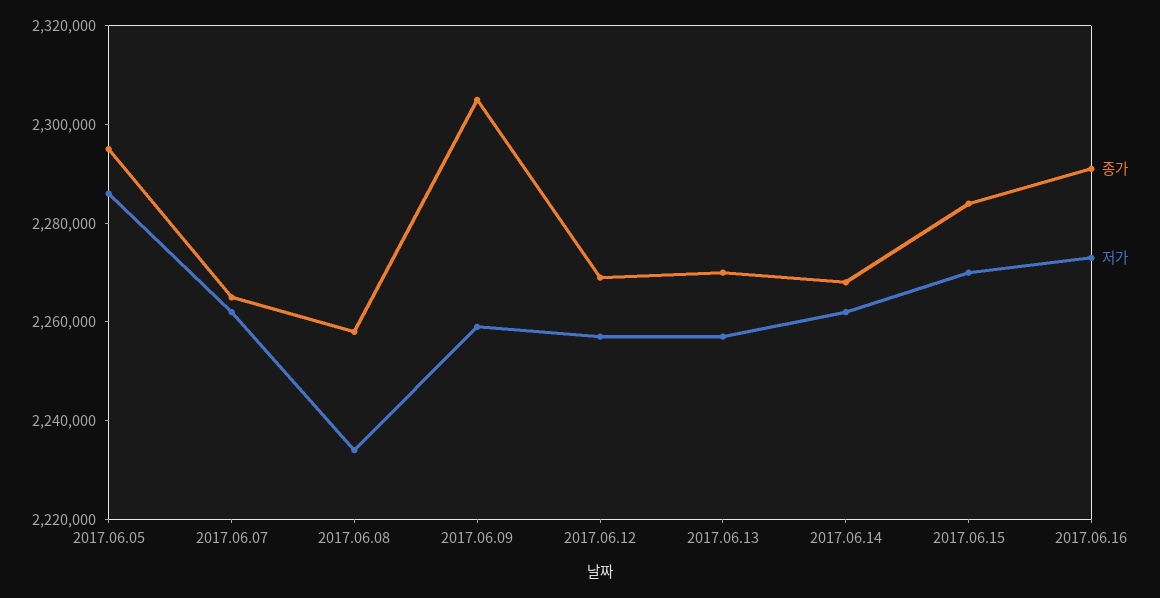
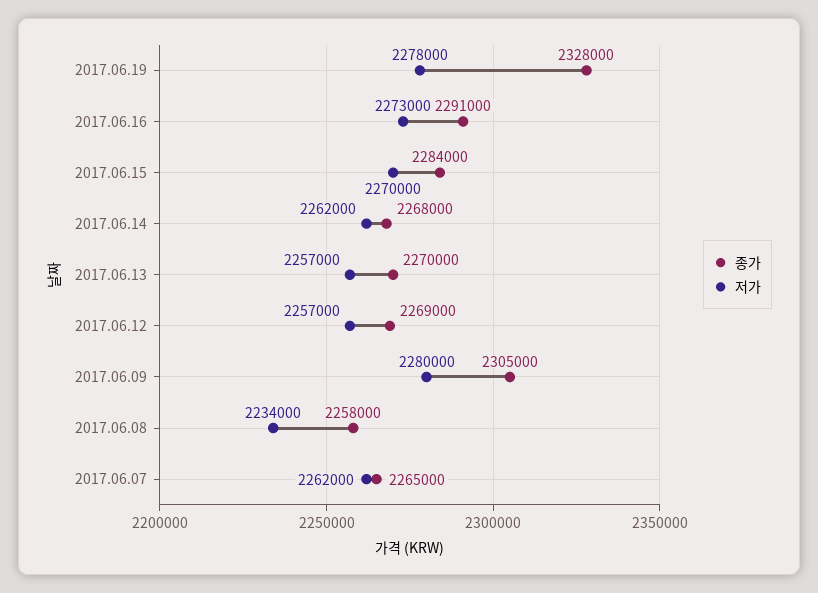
종가, 2017.06.05: 2295000 -> none
저가, 2017.06.05: 2285000 -> none
저가, 2017.06.09: 2260000 -> 2280000
종가, 2017.06.19: none -> 2328000
저가, 2017.06.19: none -> 2278000

